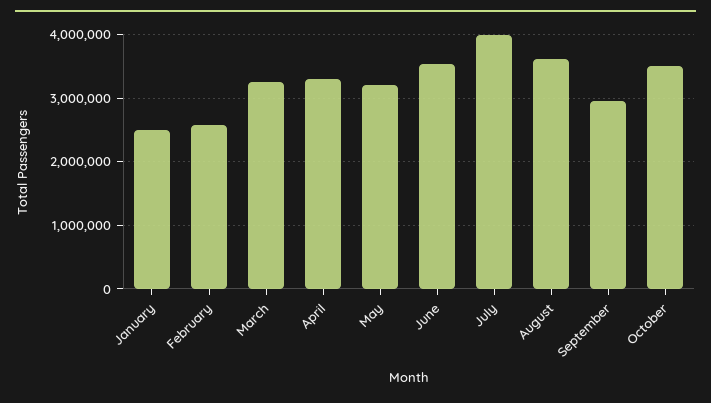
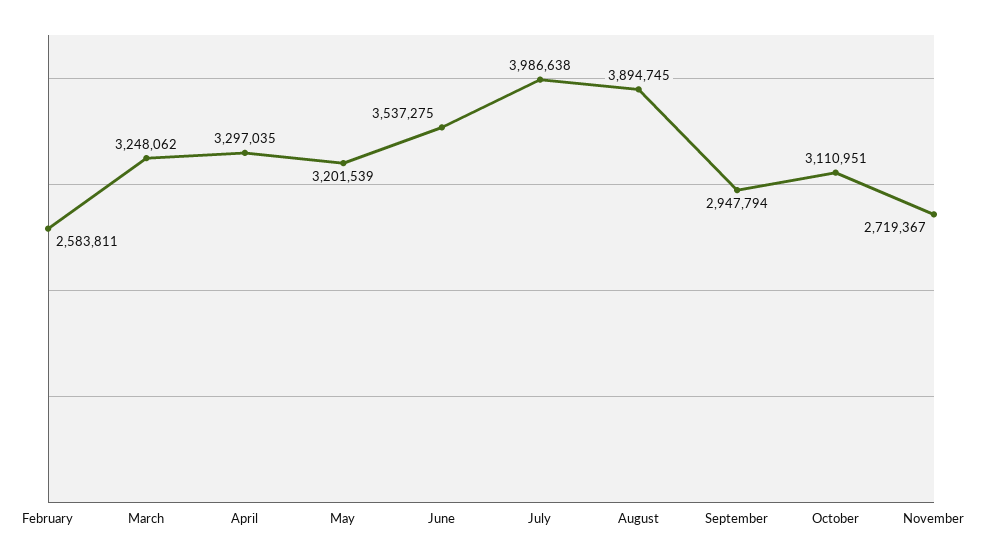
January: 2500000 -> none
August: 3600000 -> 3894745
October: 3500000 -> 3110951
November: none -> 2719367

